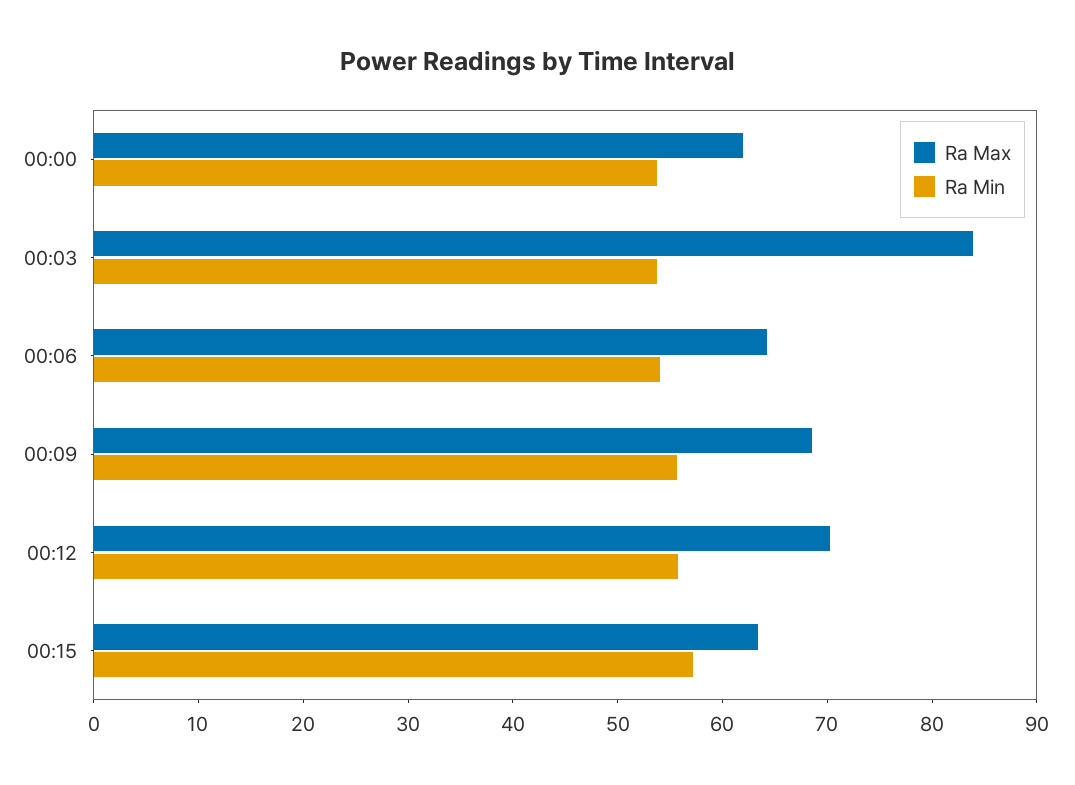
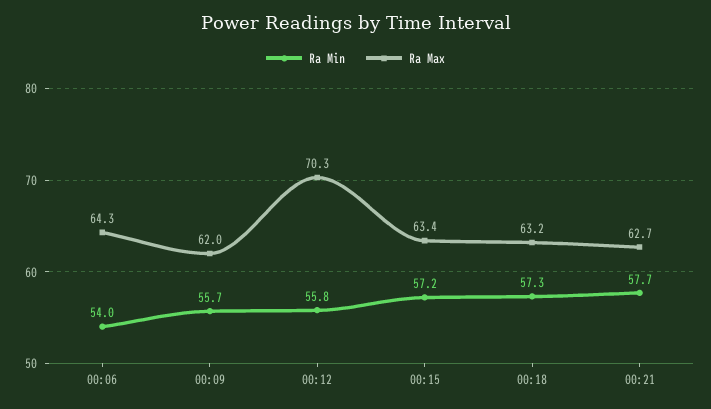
Ra Max, 00:00: 62 -> none
Ra Min, 00:00: 54 -> none
Ra Max, 00:03: 84 -> none
Ra Min, 00:03: 54 -> none
Ra Max, 00:09: 68 -> 62
Ra Min, 00:18: none -> 57.3
Ra Max, 00:18: none -> 63.2
Ra Min, 00:21: none -> 57.7
Ra Max, 00:21: none -> 62.7

